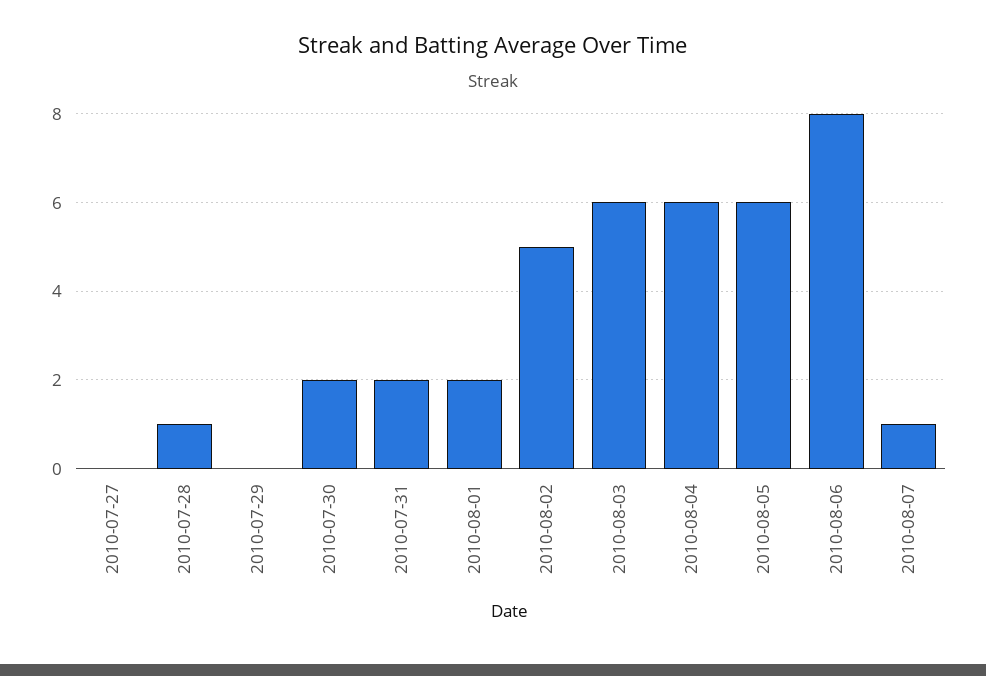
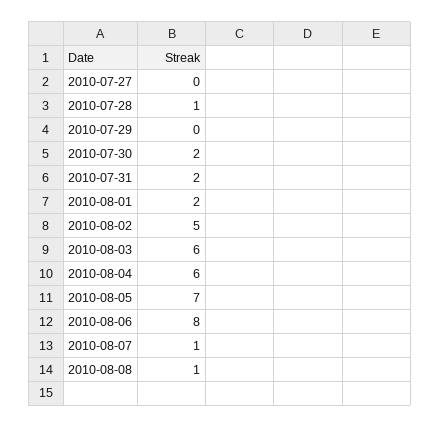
2010-08-05: 6 -> 7
2010-08-08: none -> 1

